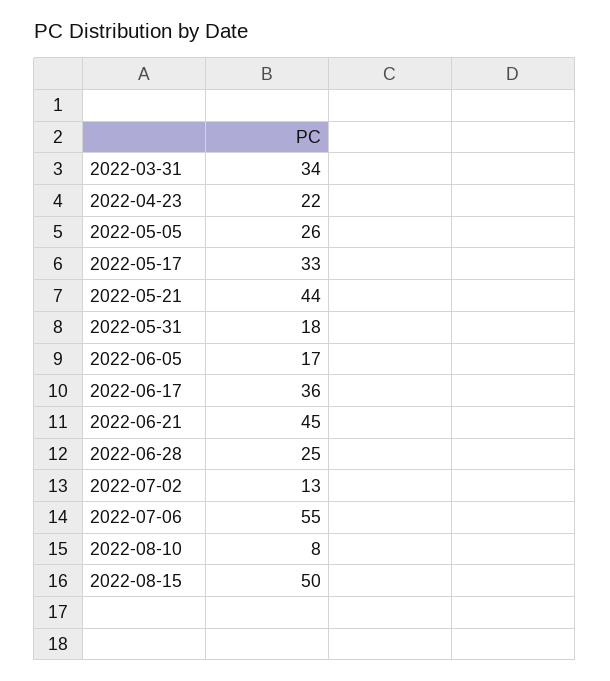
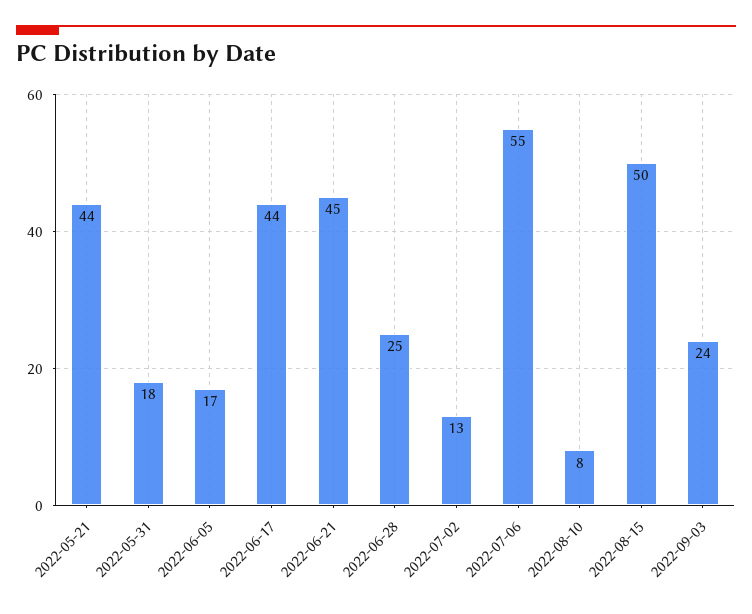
2022-03-31: 34 -> none
2022-04-23: 22 -> none
2022-05-05: 26 -> none
2022-05-17: 33 -> none
2022-06-17: 36 -> 44
2022-09-03: none -> 24

